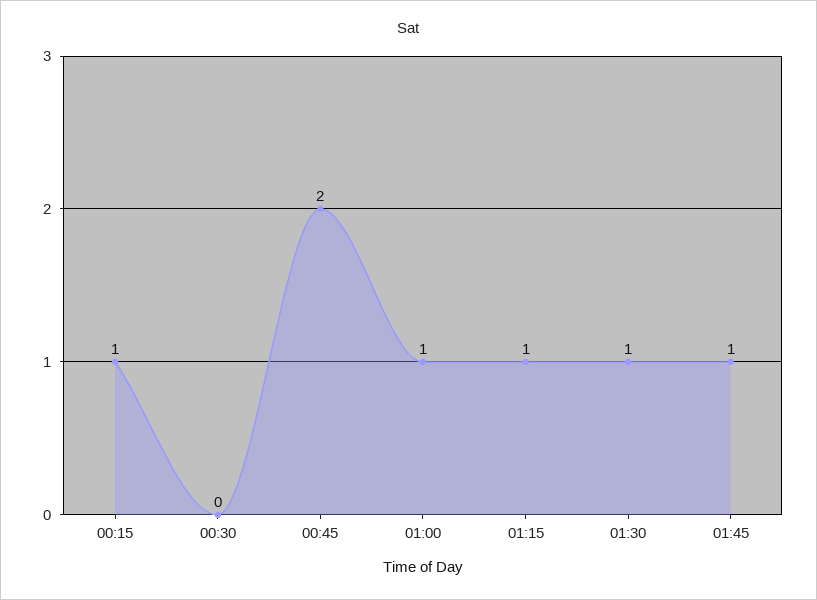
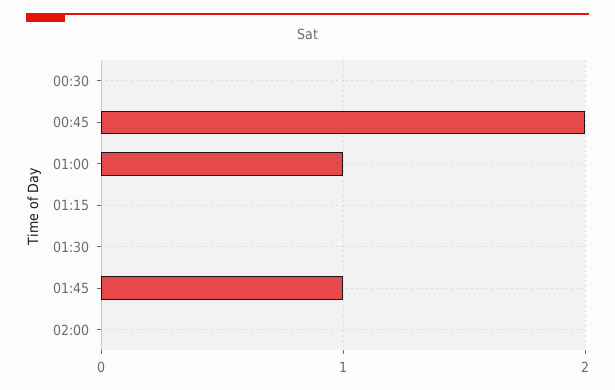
00:15: 1 -> none
01:15: 1 -> 0
01:30: 1 -> 0
02:00: none -> 0

